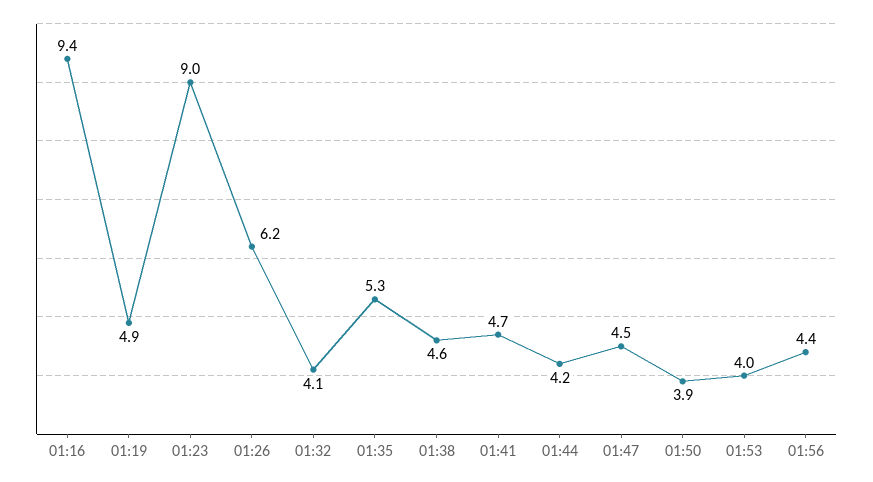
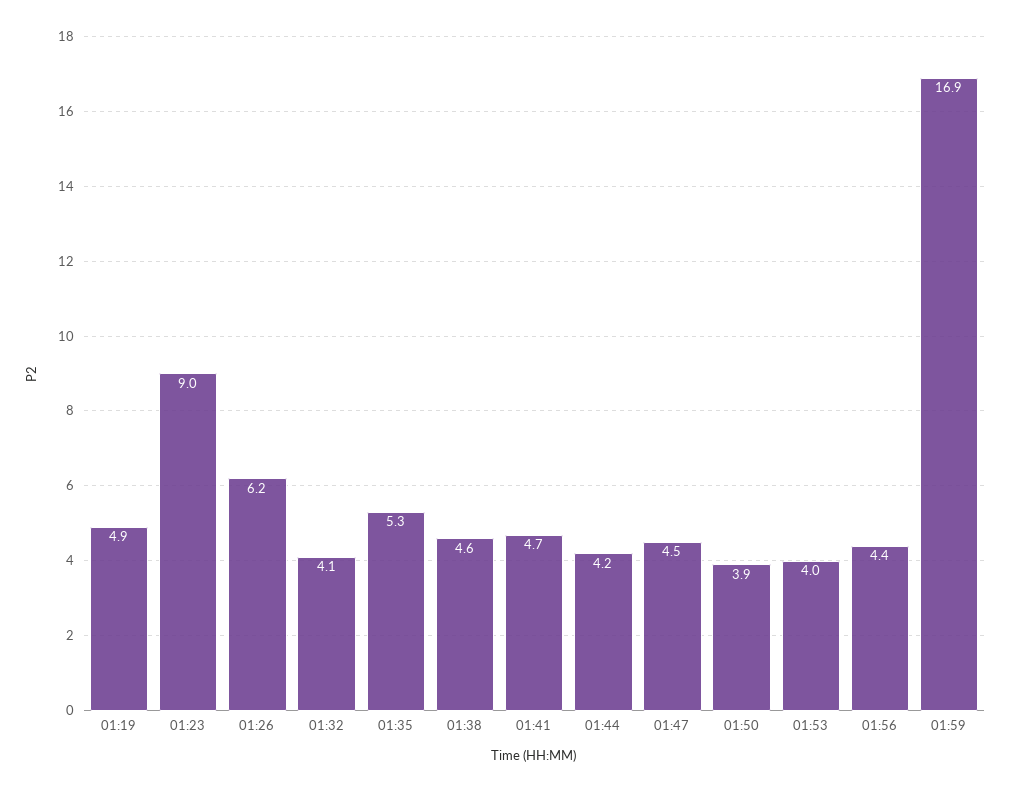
01:16: 9.4 -> none
01:59: none -> 16.9

